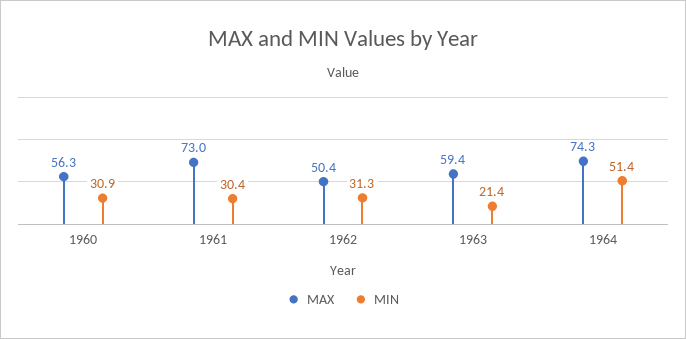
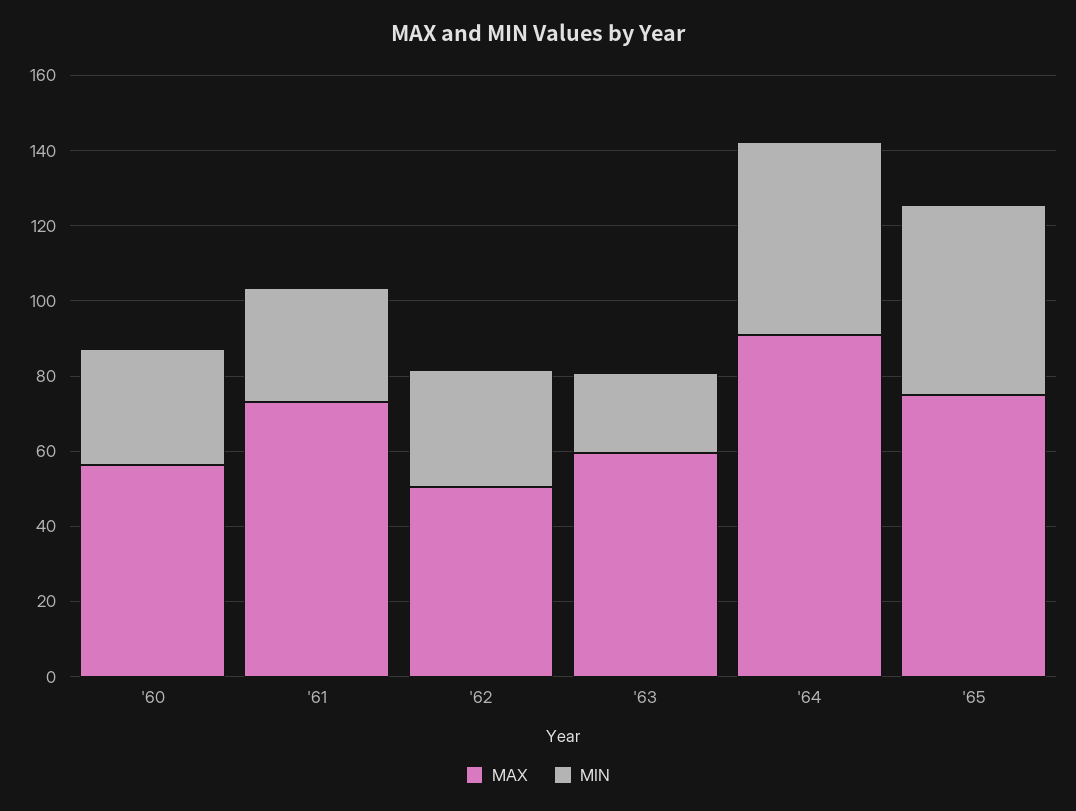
MAX, 1964: 74.3 -> 90
MAX, '65: none -> 75
MIN, '65: none -> 50

